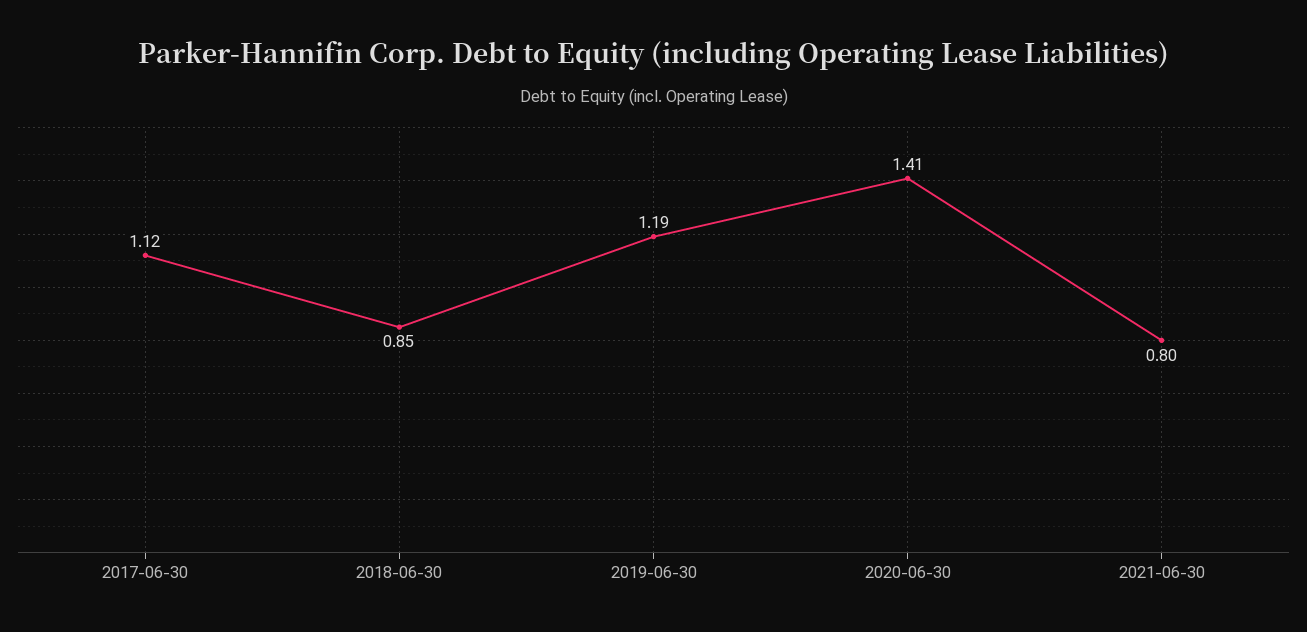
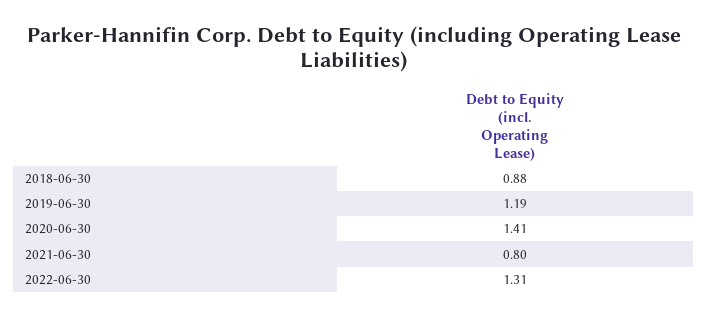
2017-06-30: 1.12 -> none
2018-06-30: 0.85 -> 0.88
2022-06-30: none -> 1.31

